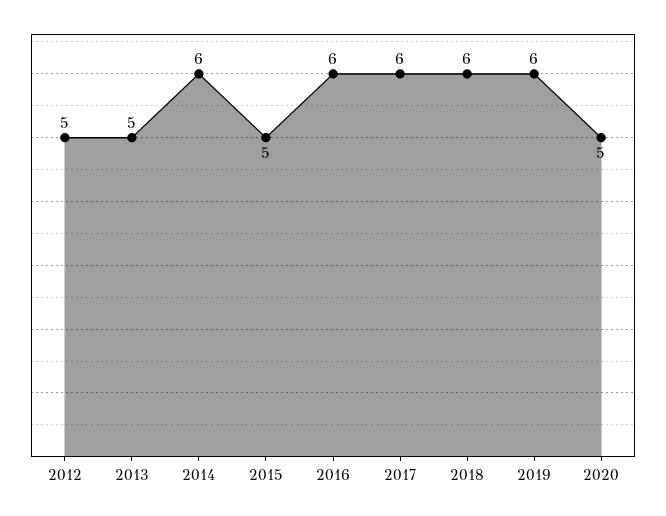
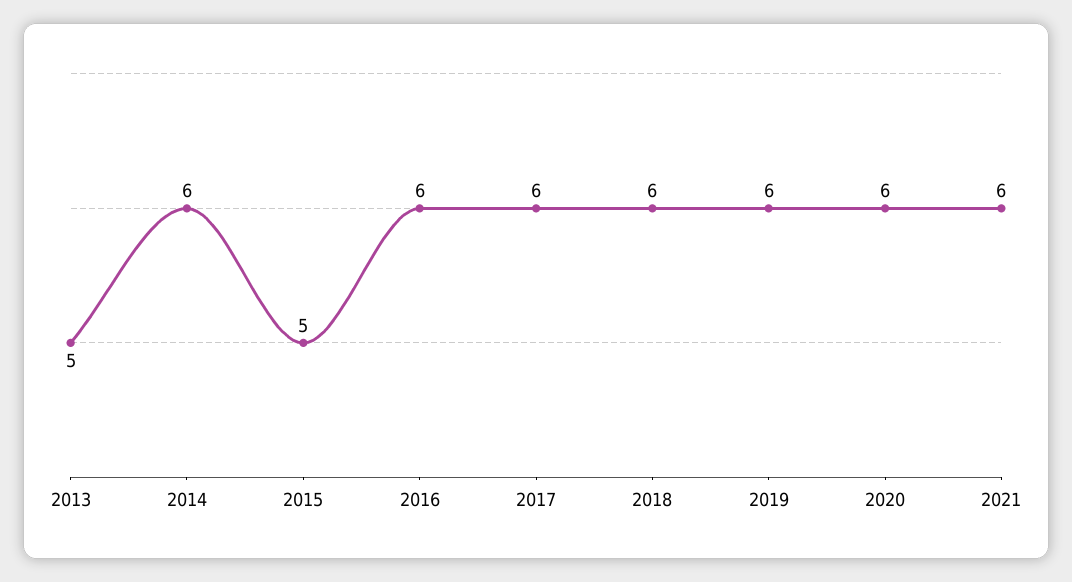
2012: 5 -> none
2020: 5 -> 6
2021: none -> 6

